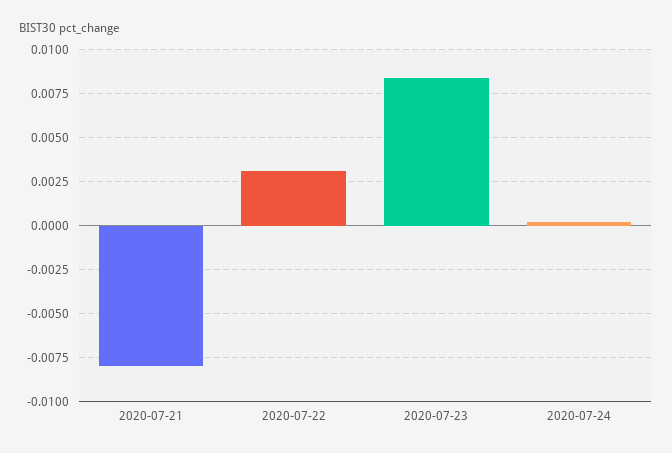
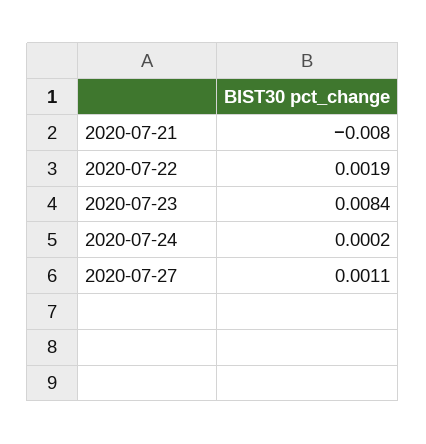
2020-07-22: 0.003 -> 0.0019
2020-07-27: none -> 0.0011

